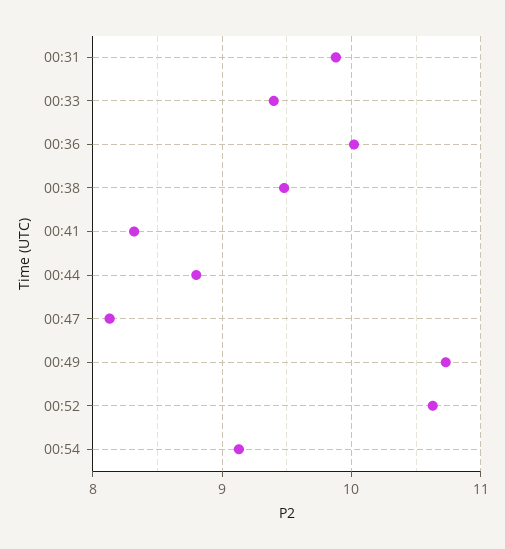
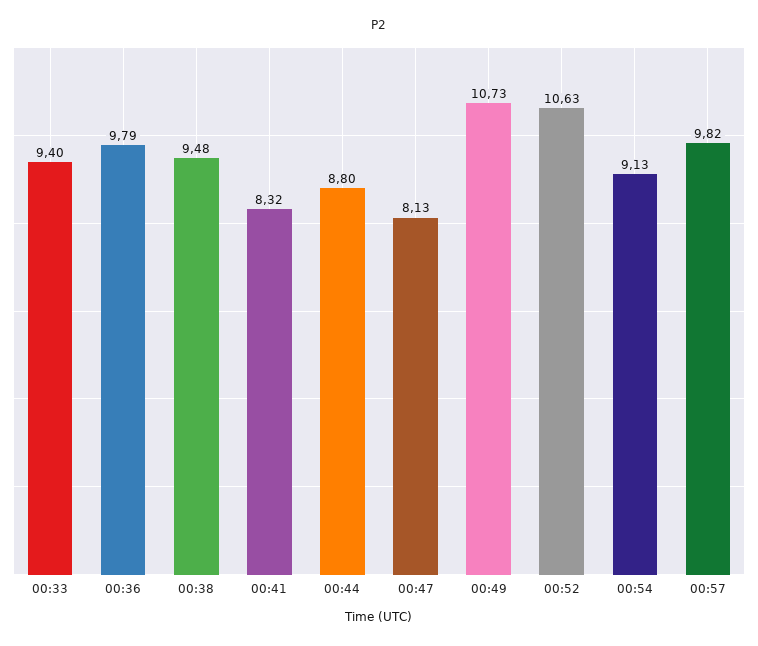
00:31: 9.9 -> none
00:36: 10 -> 9.79
00:57: none -> 9.82

